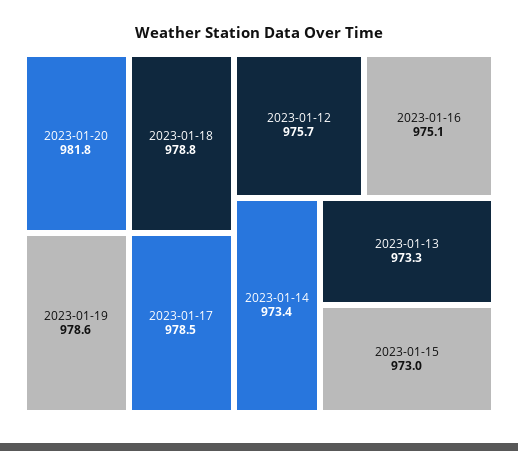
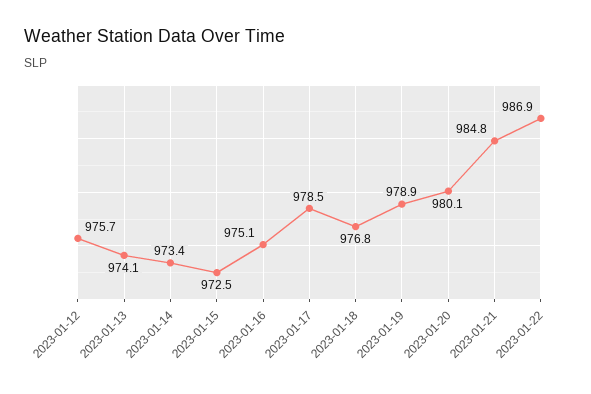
2023-01-20: 981.8 -> 980.1
2023-01-18: 978.8 -> 976.8
2023-01-19: 978.6 -> 978.9
2023-01-13: 973.3 -> 974.1
2023-01-15: 973 -> 972.5
2023-01-21: none -> 984.8
2023-01-22: none -> 986.9

